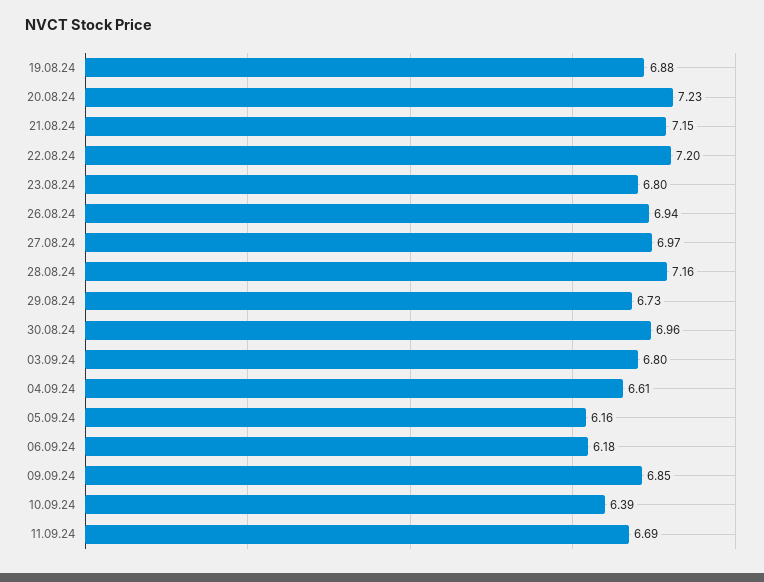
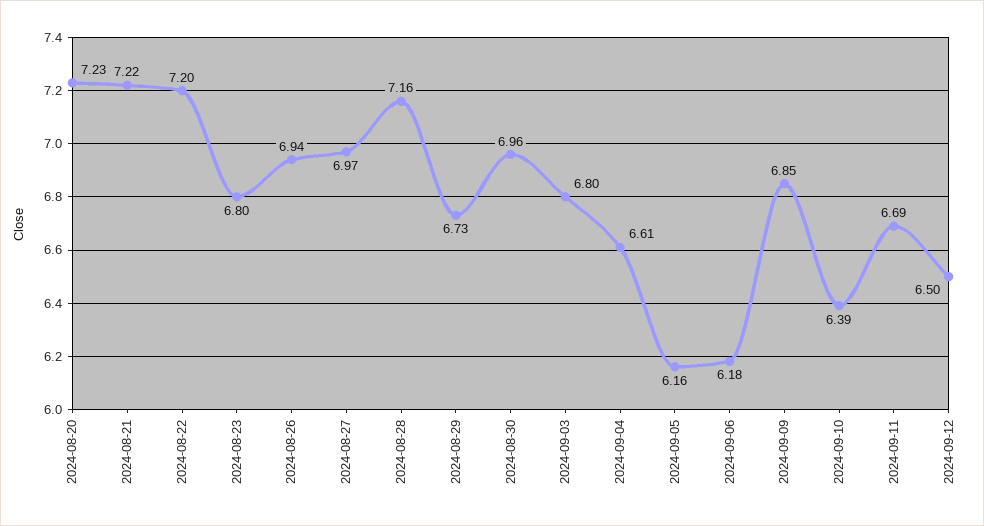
19.08.24: 6.88 -> none
21.08.24: 7.15 -> 7.22
2024-09-12: none -> 6.5

